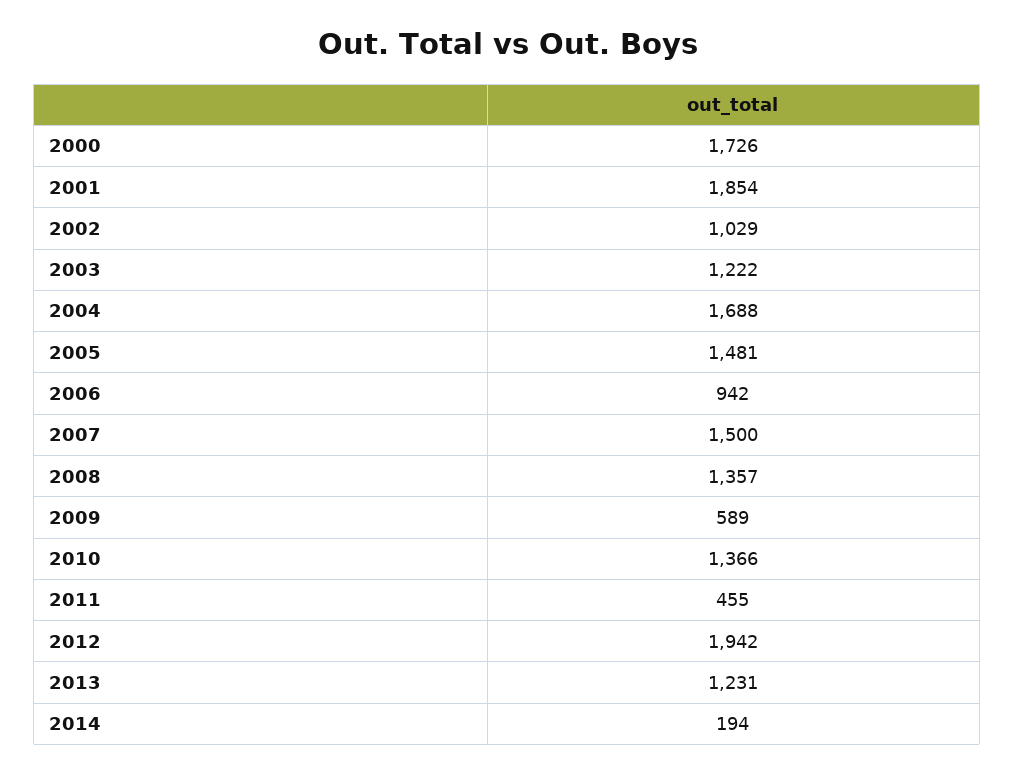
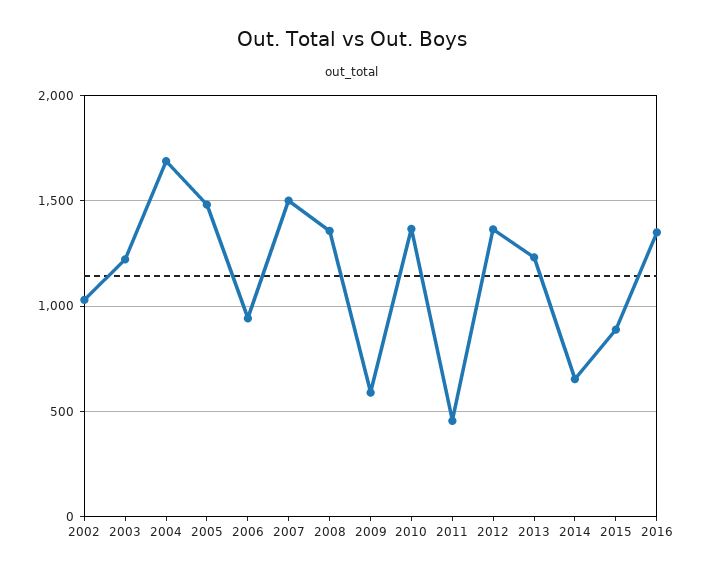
2000: 1726 -> none
2001: 1854 -> none
2012: 1942 -> 1350
2014: 194 -> 650
2015: none -> 900
2016: none -> 1350

